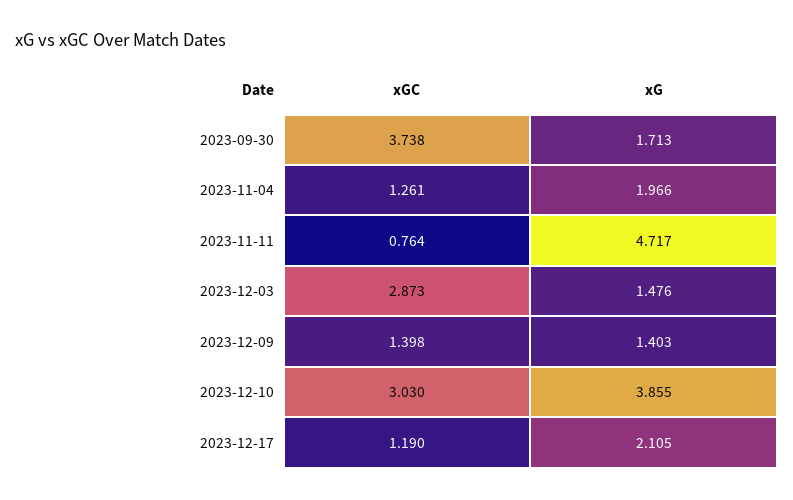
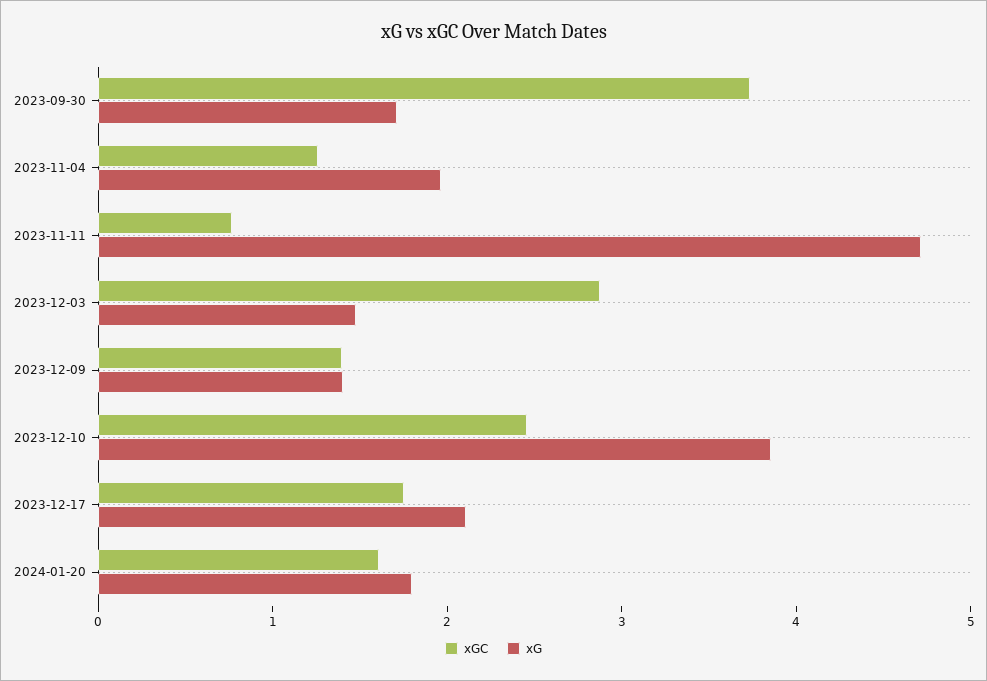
xGC, 2023-12-10: 3.03 -> 2.4
xGC, 2023-12-17: 1.19 -> 1.8
xGC, 2024-01-20: none -> 1.6
xG, 2024-01-20: none -> 1.8

